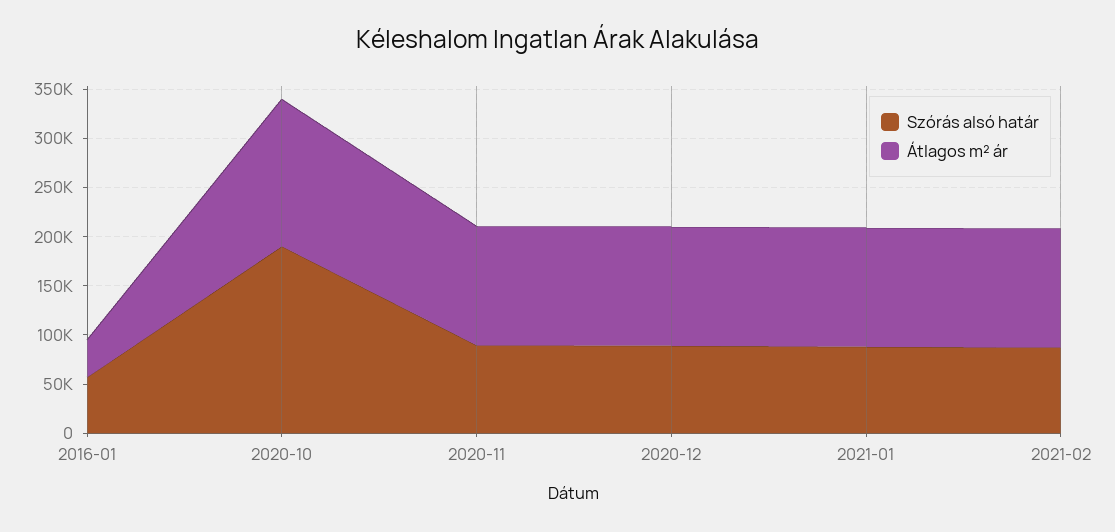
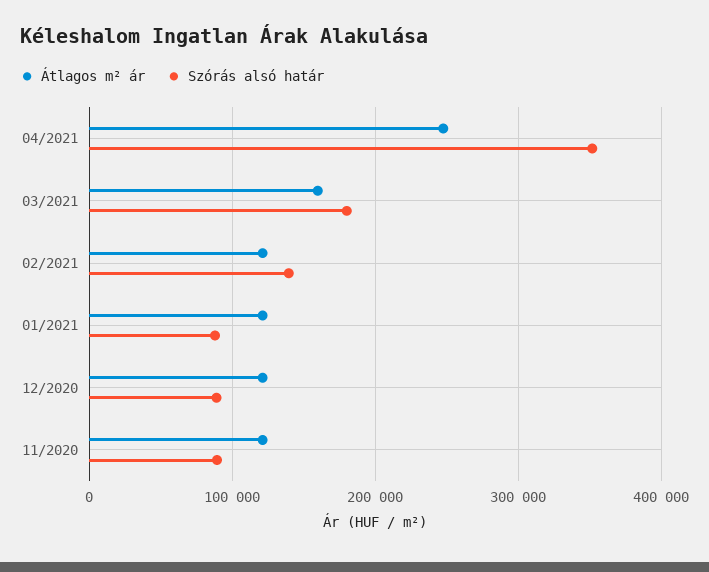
Szórás alsó határ, 2016-01: 60000 -> none
Átlagos m² ár, 2016-01: 40000 -> none
Szórás alsó határ, 2020-10: 190000 -> none
Átlagos m² ár, 2020-10: 150000 -> none
Szórás alsó határ, 2021-02: 90000 -> 140000
Átlagos m² ár, 04/2021: none -> 250000
Szórás alsó határ, 04/2021: none -> 350000
Átlagos m² ár, 03/2021: none -> 160000
Szórás alsó határ, 03/2021: none -> 180000

